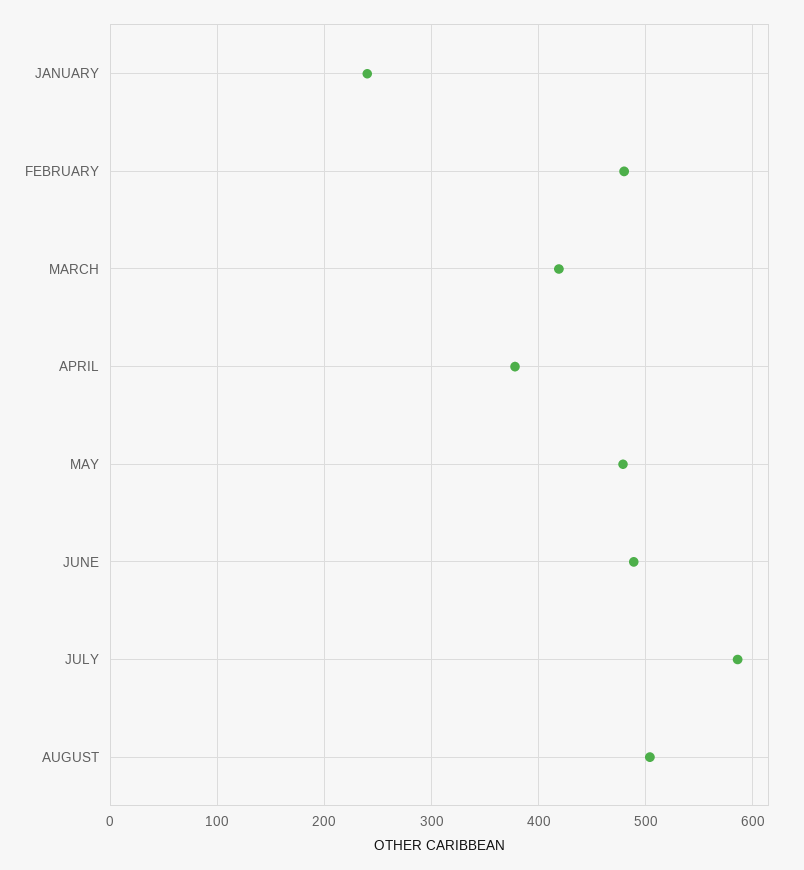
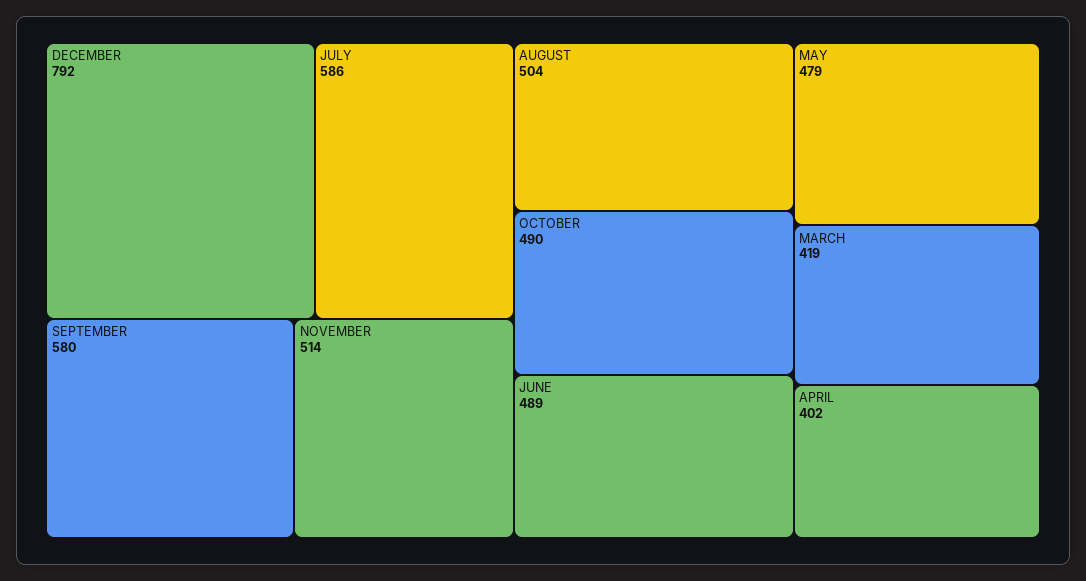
JANUARY: 240 -> none
FEBRUARY: 480 -> none
APRIL: 380 -> 402
DECEMBER: none -> 792
SEPTEMBER: none -> 580
NOVEMBER: none -> 514
OCTOBER: none -> 490

